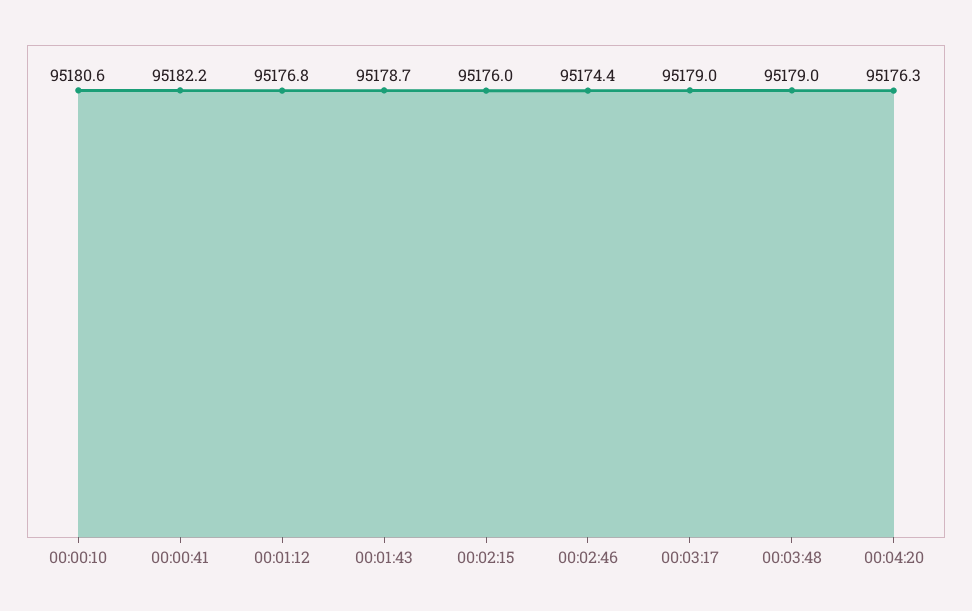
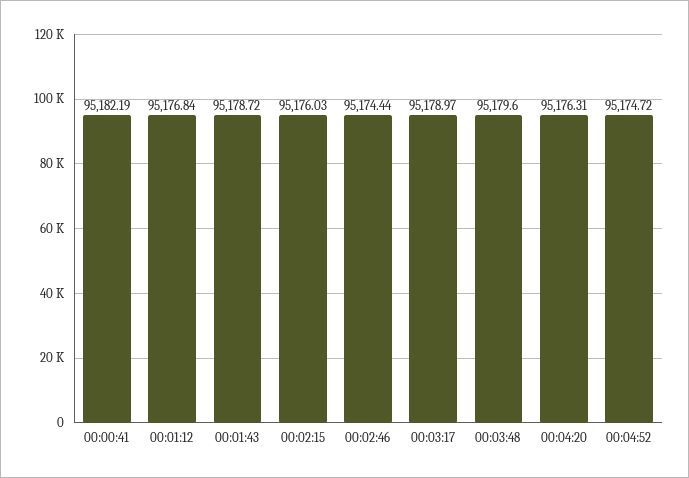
00:00:10: 95180.6 -> none
00:03:48: 95179 -> 95179.6
00:04:52: none -> 95174.72

